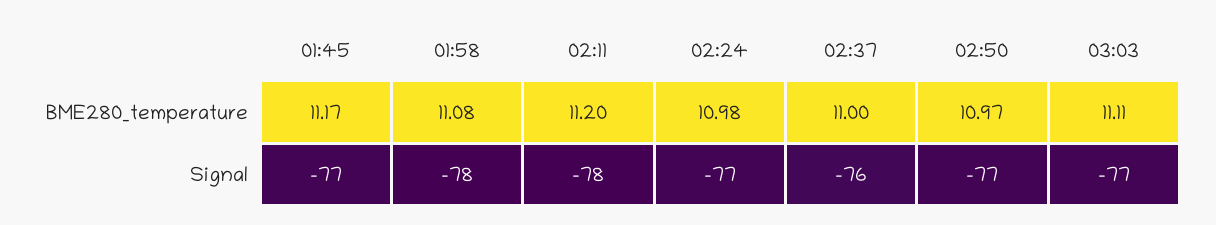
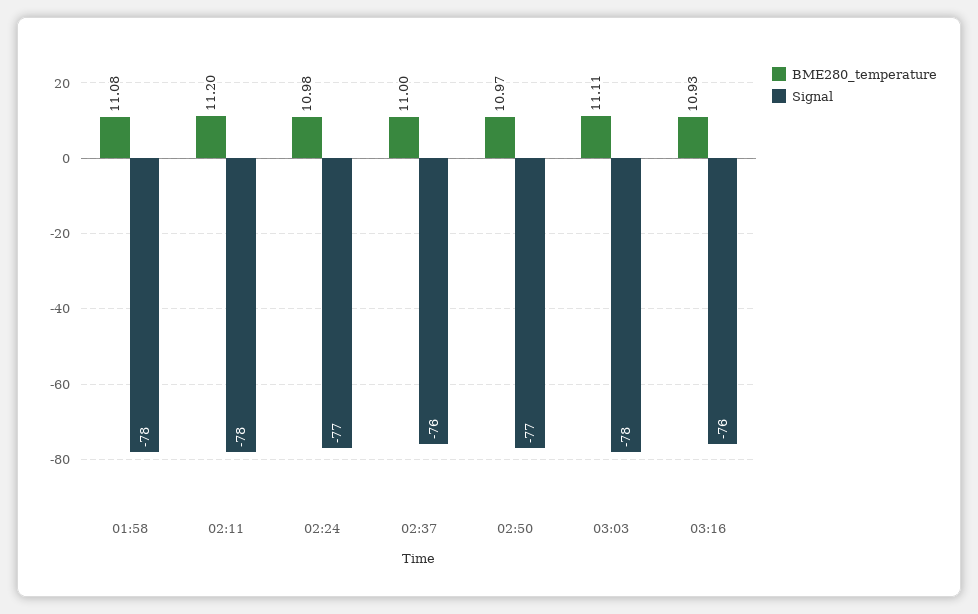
BME280_temperature, 01:45: 11.17 -> none
Signal, 01:45: -77 -> none
Signal, 03:03: -77 -> -78
BME280_temperature, 03:16: none -> 10.93
Signal, 03:16: none -> -76

